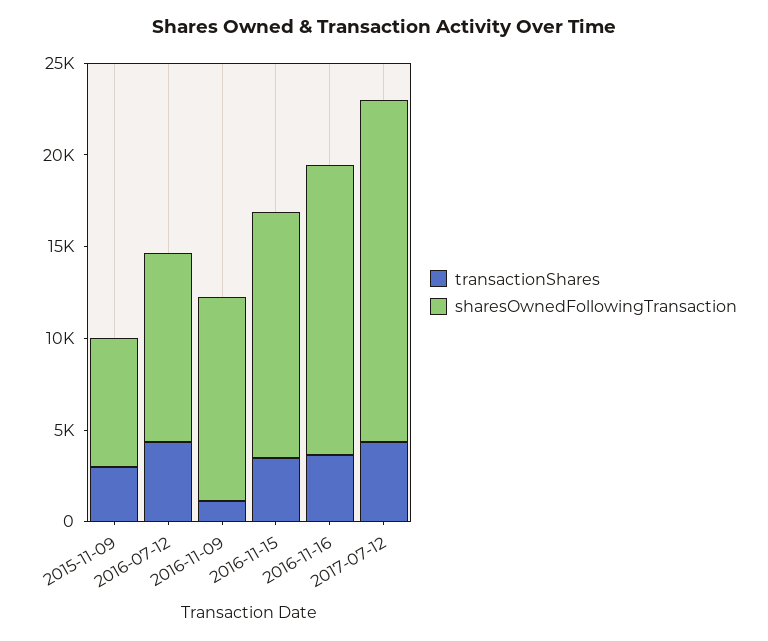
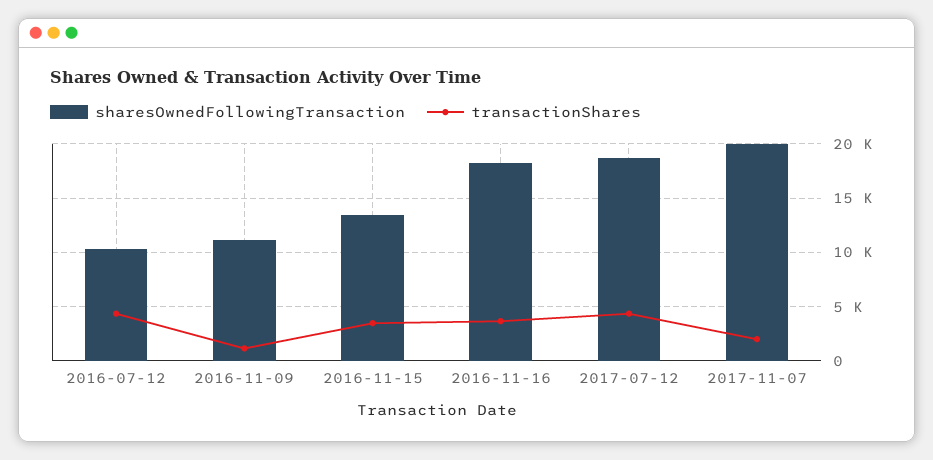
transactionShares, 2015-11-09: 3000 -> none
sharesOwnedFollowingTransaction, 2015-11-09: 7000 -> none
sharesOwnedFollowingTransaction, 2016-11-16: 16000 -> 18000
sharesOwnedFollowingTransaction, 2017-11-07: none -> 20000
transactionShares, 2017-11-07: none -> 2000

